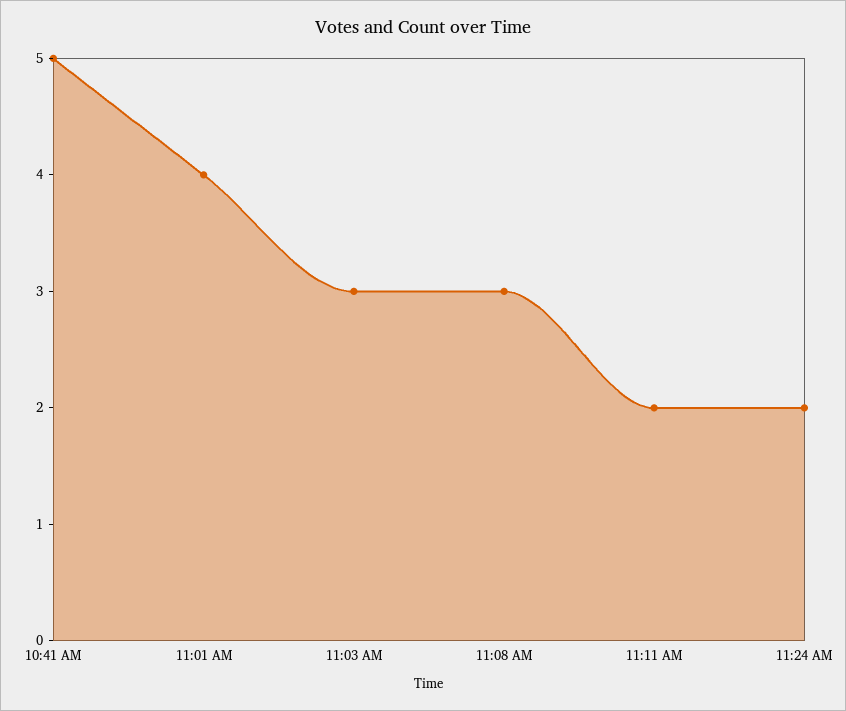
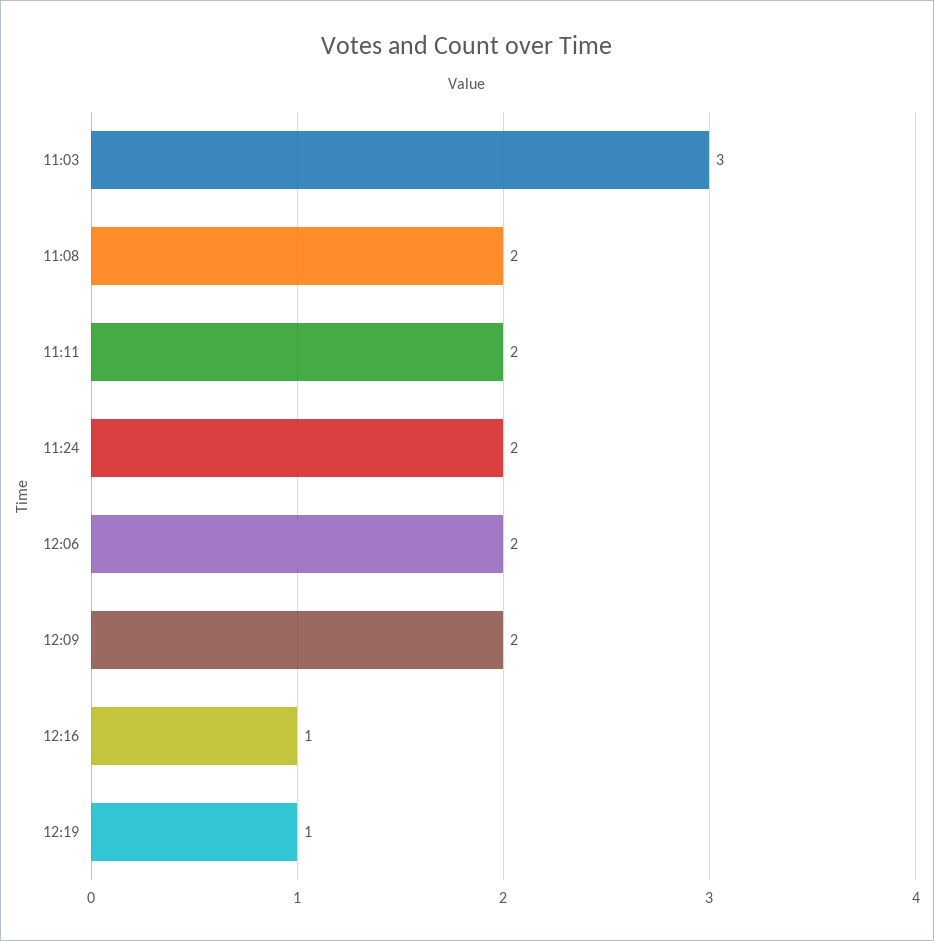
10:41 AM: 5 -> none
11:01 AM: 4 -> none
11:08 AM: 3 -> 2
12:06: none -> 2
12:09: none -> 2
12:16: none -> 1
12:19: none -> 1

